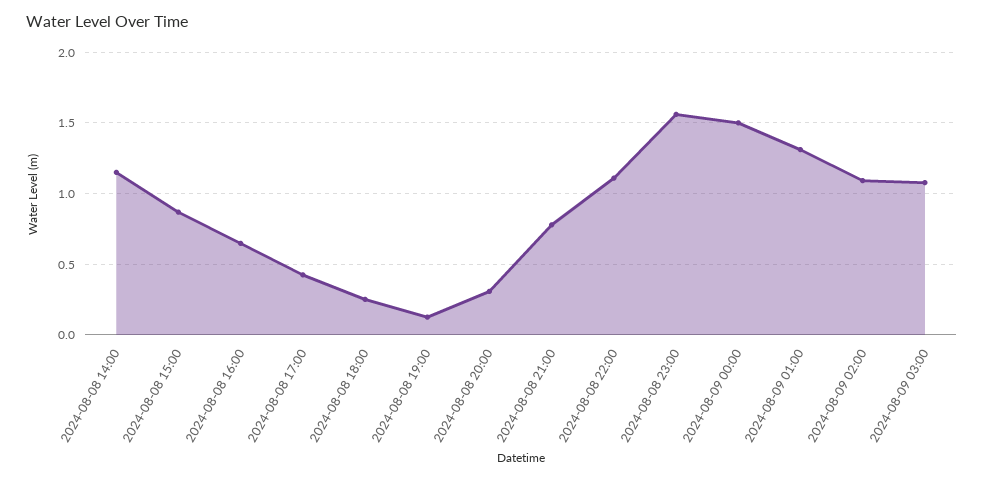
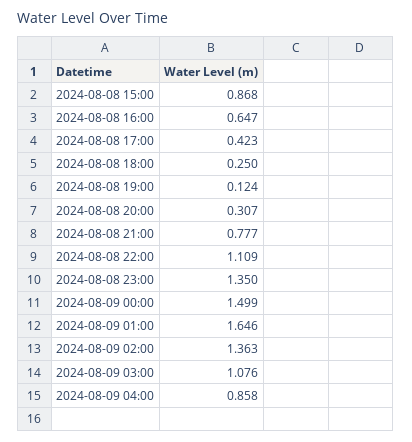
2024-08-08 14:00: 1.15 -> none
2024-08-08 23:00: 1.55 -> 1.35
2024-08-09 01:00: 1.3 -> 1.646
2024-08-09 02:00: 1.1 -> 1.363
2024-08-09 04:00: none -> 0.858

